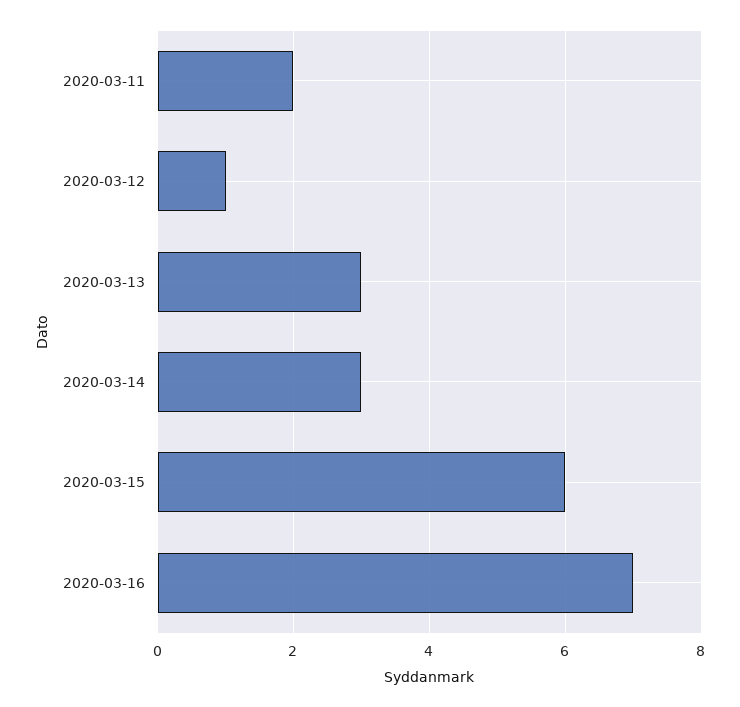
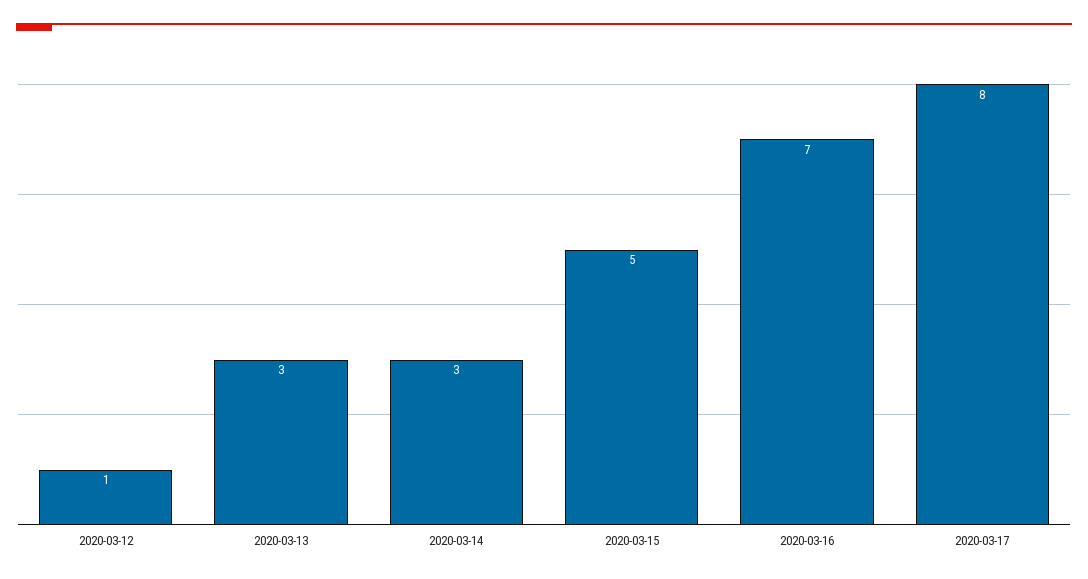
2020-03-11: 2 -> none
2020-03-15: 6 -> 5
2020-03-17: none -> 8

